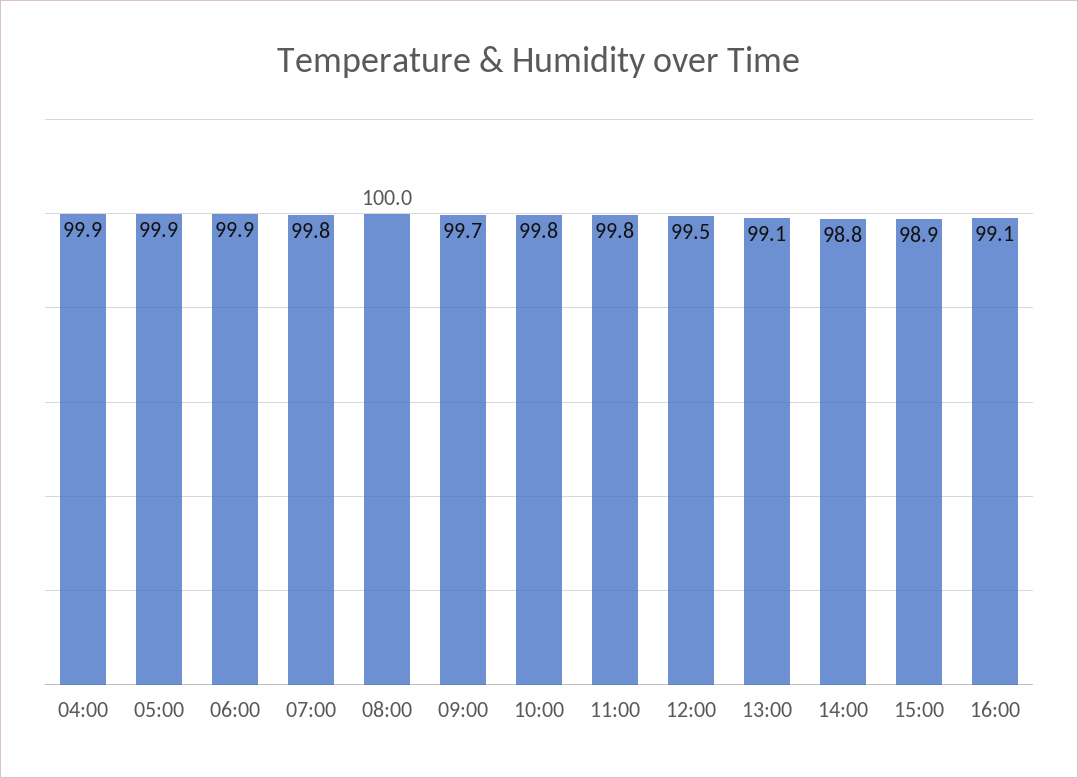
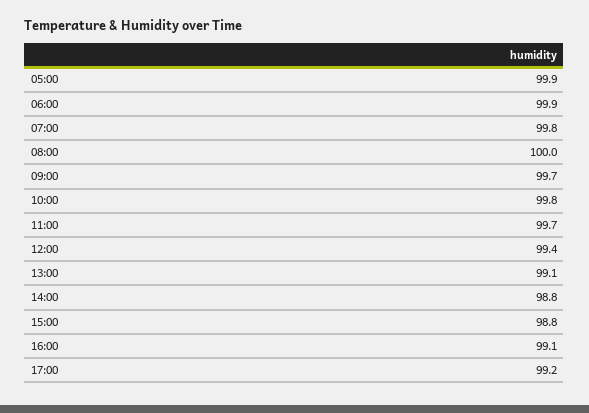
04:00: 99.9 -> none
11:00: 99.8 -> 99.7
12:00: 99.5 -> 99.4
15:00: 98.9 -> 98.8
17:00: none -> 99.2

